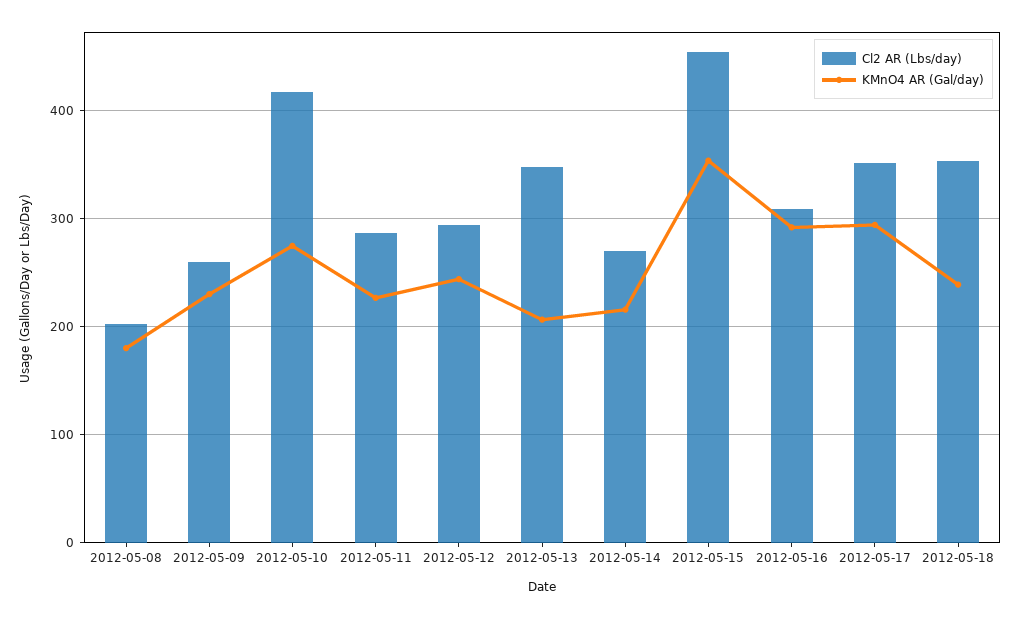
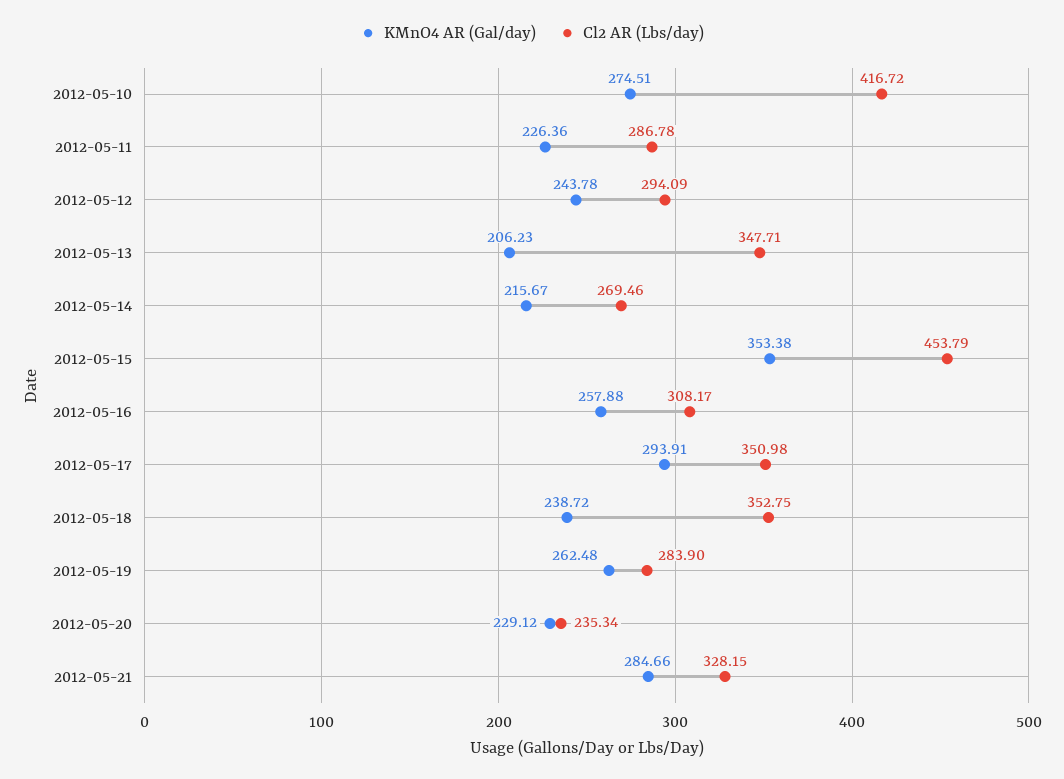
Cl2 AR (Lbs/day), 2012-05-08: 200 -> none
KMnO4 AR (Gal/day), 2012-05-08: 180 -> none
Cl2 AR (Lbs/day), 2012-05-09: 260 -> none
KMnO4 AR (Gal/day), 2012-05-09: 230 -> none
KMnO4 AR (Gal/day), 2012-05-16: 290 -> 257.88
KMnO4 AR (Gal/day), 2012-05-19: none -> 262.48
Cl2 AR (Lbs/day), 2012-05-19: none -> 283.9
KMnO4 AR (Gal/day), 2012-05-20: none -> 229.12
Cl2 AR (Lbs/day), 2012-05-20: none -> 235.34
KMnO4 AR (Gal/day), 2012-05-21: none -> 284.66
Cl2 AR (Lbs/day), 2012-05-21: none -> 328.15

